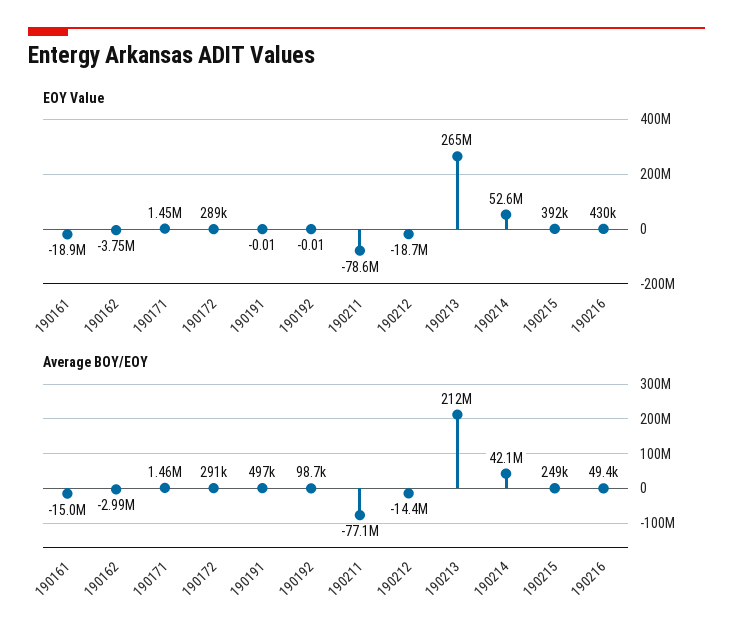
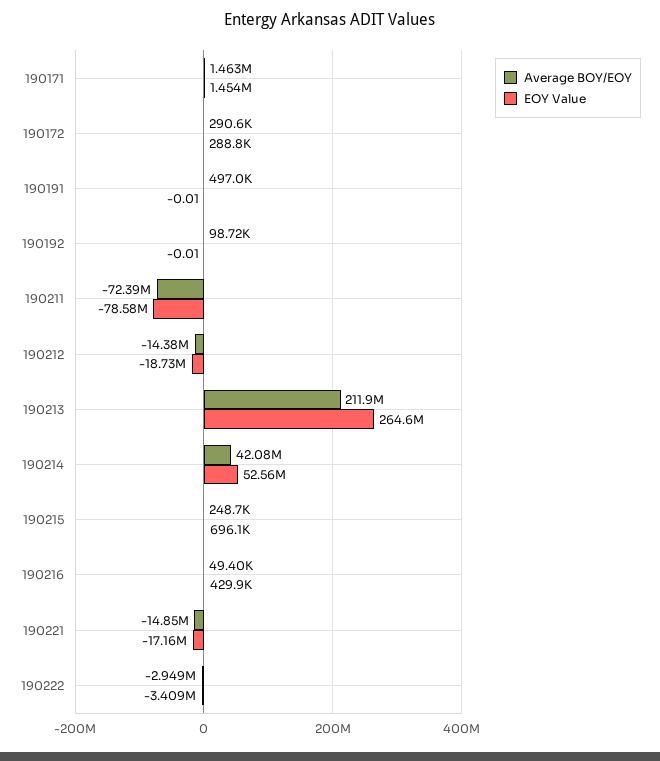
EOY Value, 190161: -18900000 -> none
EOY Value, 190162: -3750000 -> none
EOY Value, 190215: 392000 -> 696100
Average BOY/EOY, 190161: -15000000 -> none
Average BOY/EOY, 190162: -2990000 -> none
Average BOY/EOY, 190211: -77100000 -> -72390000
Average BOY/EOY, 190221: none -> -14850000
EOY Value, 190221: none -> -17160000
Average BOY/EOY, 190222: none -> -2949000
EOY Value, 190222: none -> -3409000

